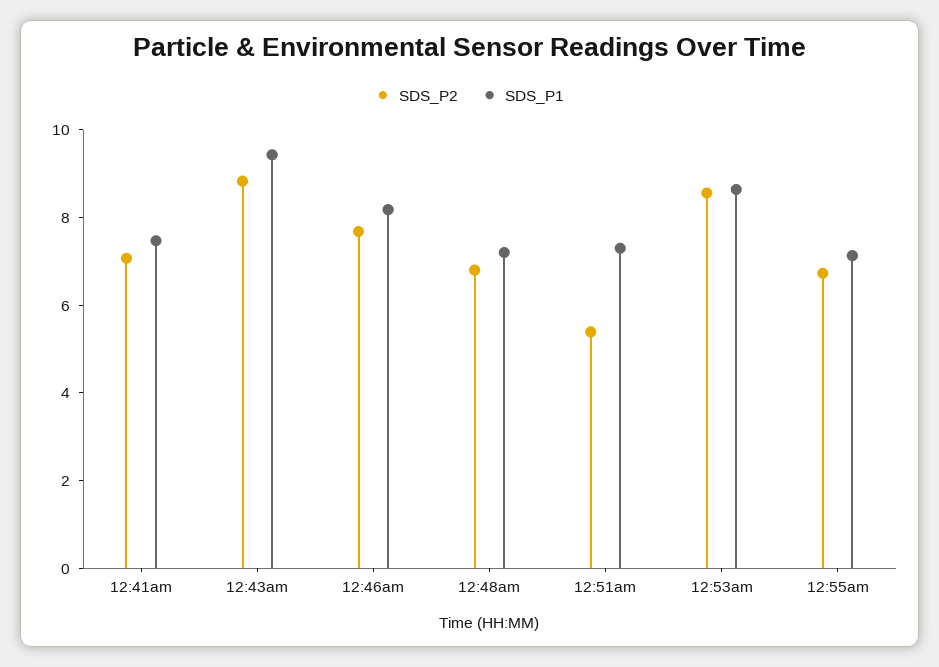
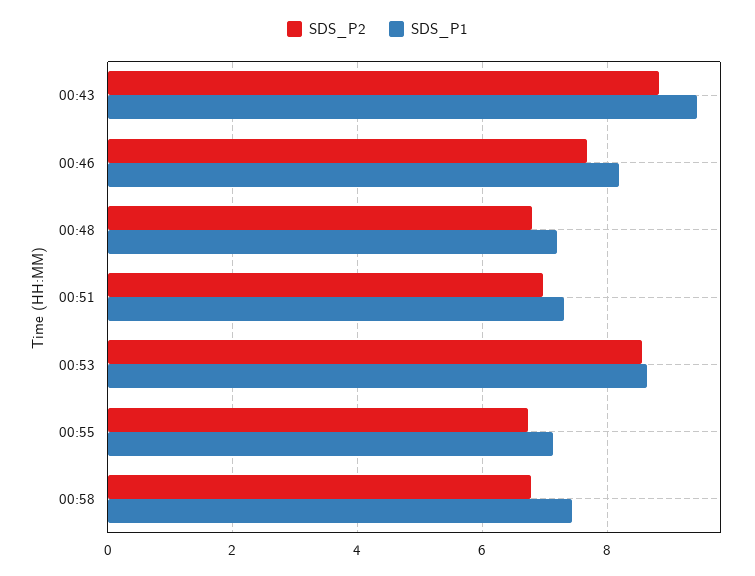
SDS_P2, 12:41am: 7 -> none
SDS_P1, 12:41am: 7.5 -> none
SDS_P2, 12:51am: 5.5 -> 7
SDS_P2, 00:58: none -> 6.8
SDS_P1, 00:58: none -> 7.4

